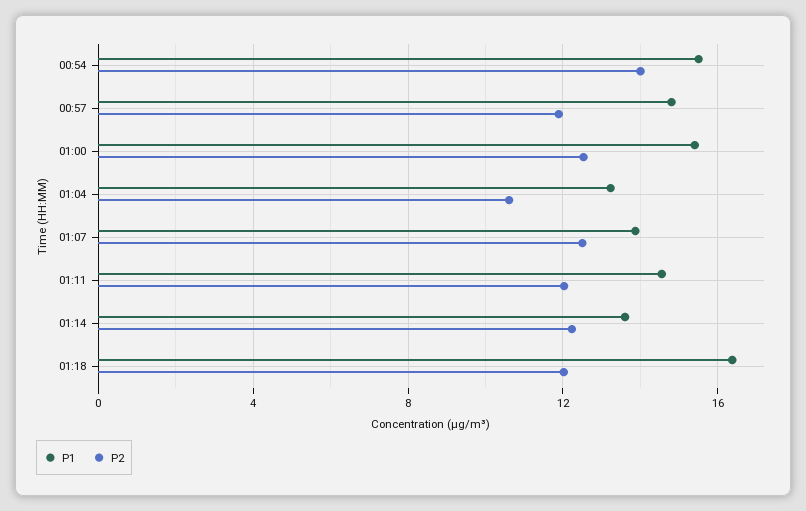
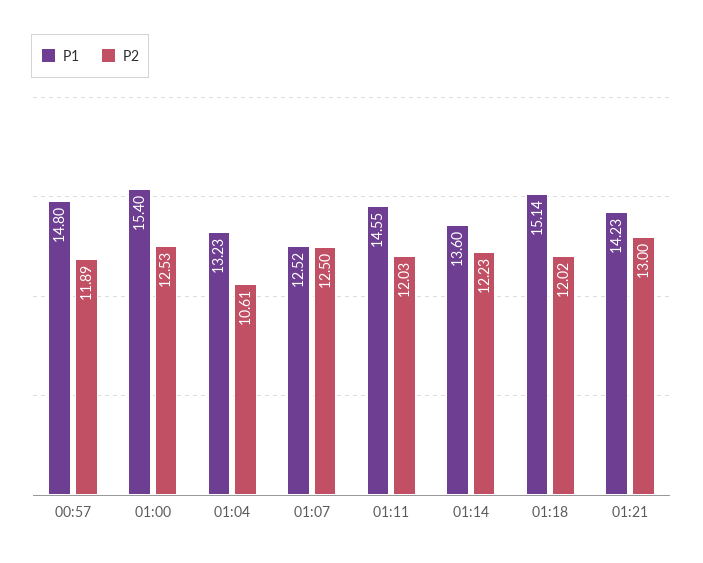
P1, 00:54: 15.5 -> none
P2, 00:54: 14 -> none
P1, 01:07: 14 -> 12.52
P1, 01:18: 16.5 -> 15.14
P1, 01:21: none -> 14.23
P2, 01:21: none -> 13

